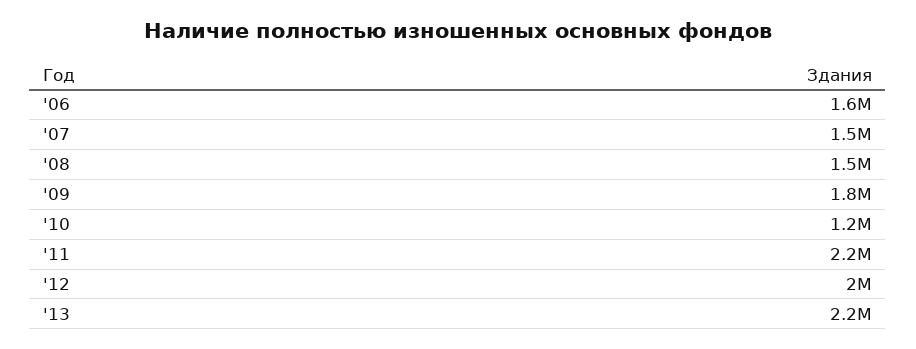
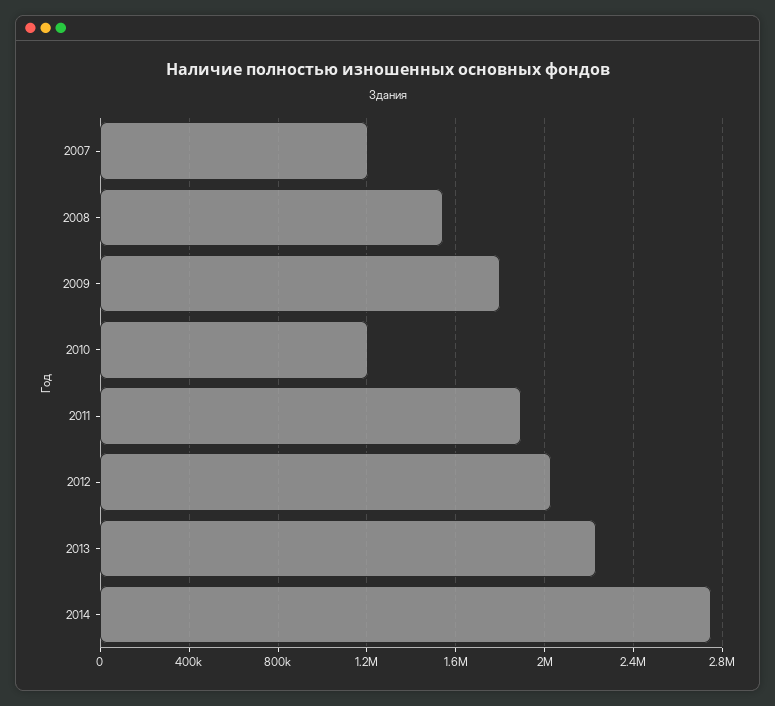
'06: 1600000 -> none
'07: 1500000 -> 1200000
'11: 2200000 -> 1900000
2014: none -> 2750000

